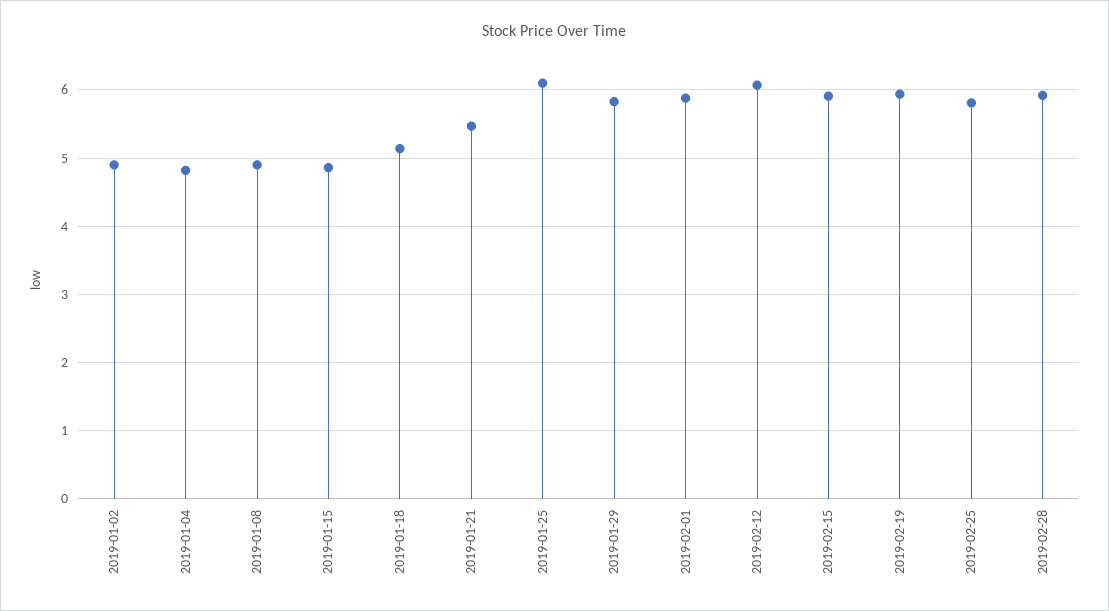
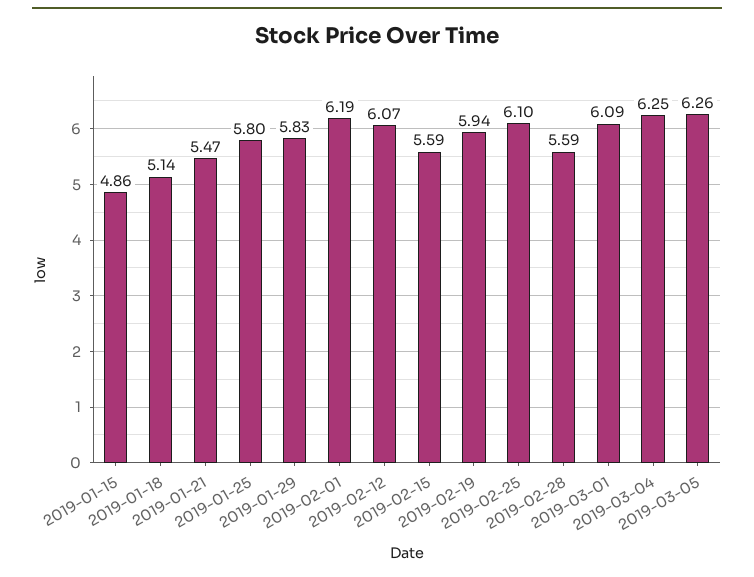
2019-01-02: 4.9 -> none
2019-01-04: 4.8 -> none
2019-01-08: 4.9 -> none
2019-01-25: 6.1 -> 5.8
2019-02-01: 5.9 -> 6.19
2019-02-15: 5.9 -> 5.59
2019-02-25: 5.8 -> 6.1
2019-02-28: 5.9 -> 5.59
2019-03-01: none -> 6.09
2019-03-04: none -> 6.25
2019-03-05: none -> 6.26

